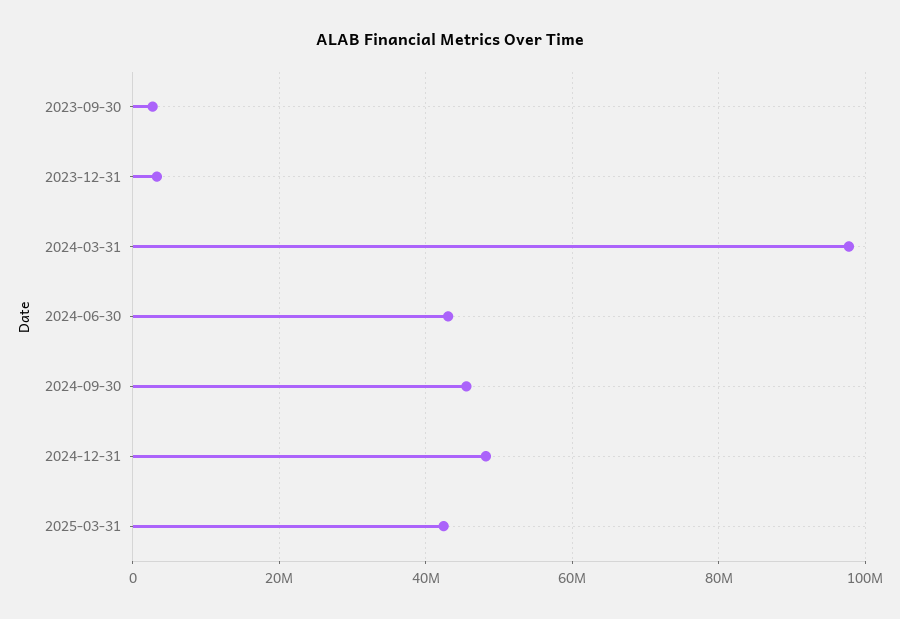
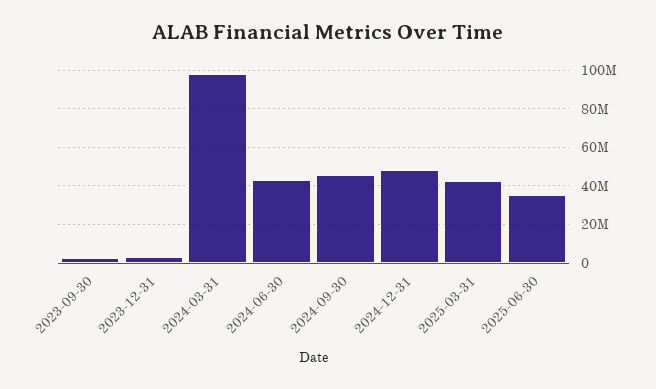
2025-06-30: none -> 35000000

